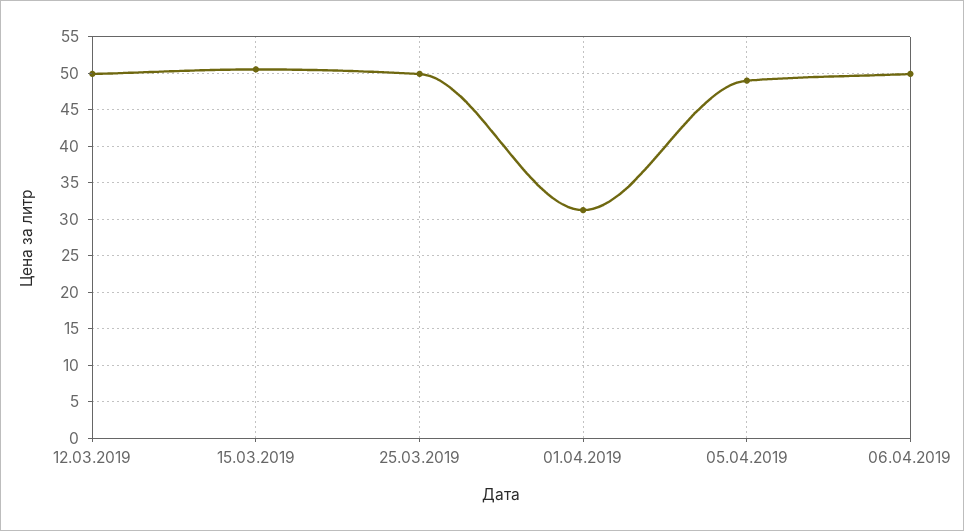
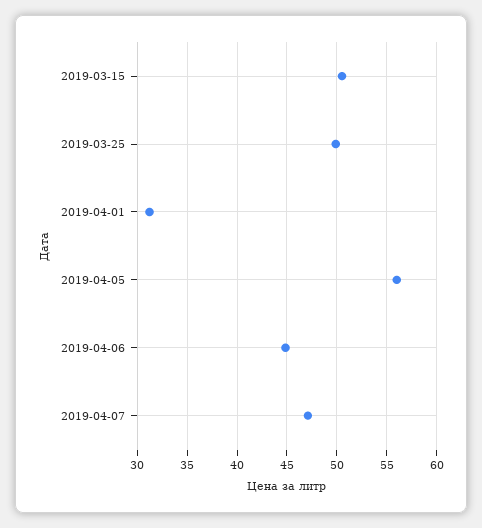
12.03.2019: 50 -> none
05.04.2019: 49 -> 56
06.04.2019: 50 -> 45
2019-04-07: none -> 47

